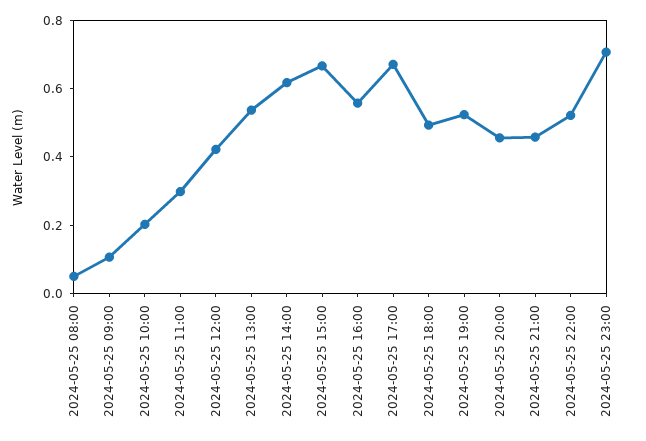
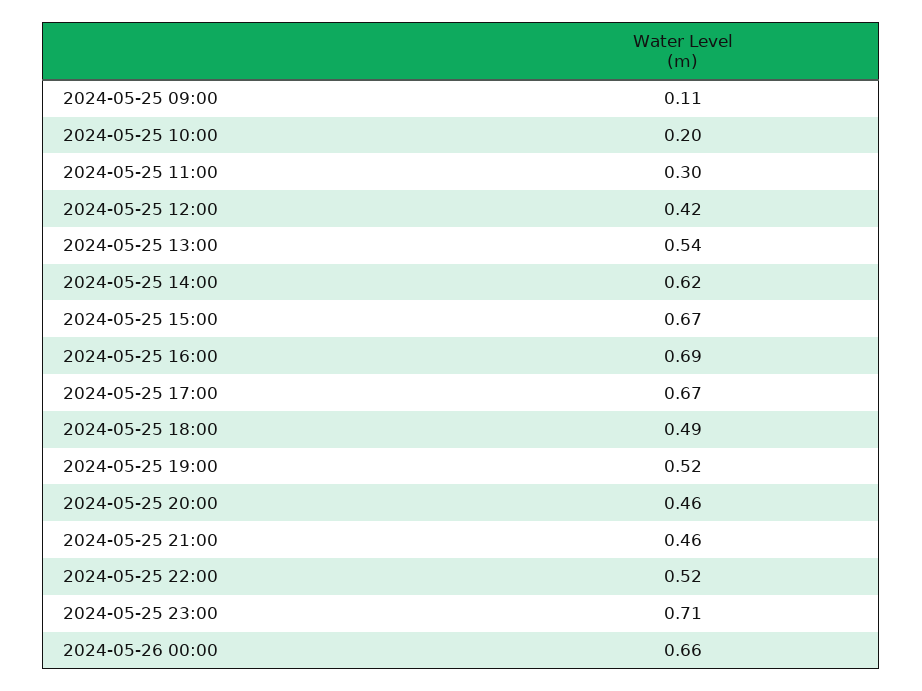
2024-05-25 08:00: 0.05 -> none
2024-05-25 16:00: 0.55 -> 0.69
2024-05-26 00:00: none -> 0.66

